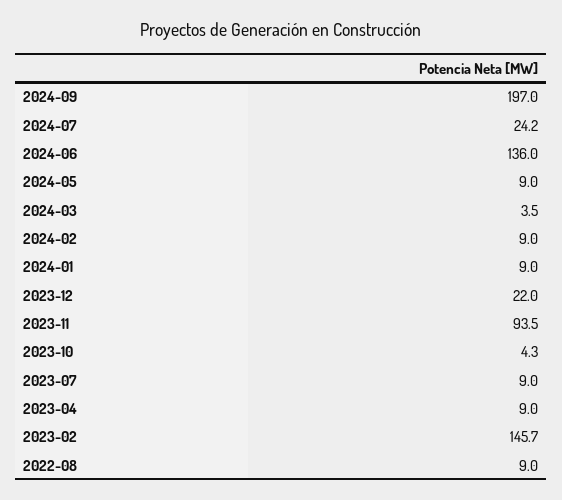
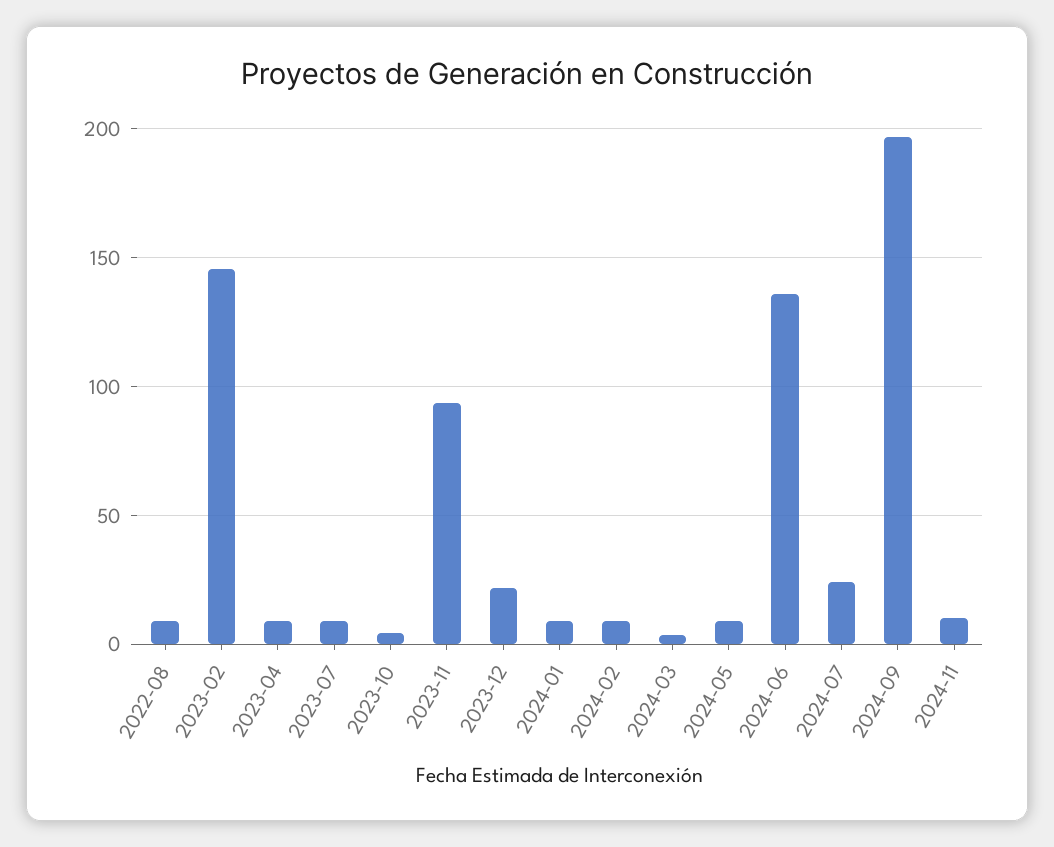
2024-11: none -> 10

